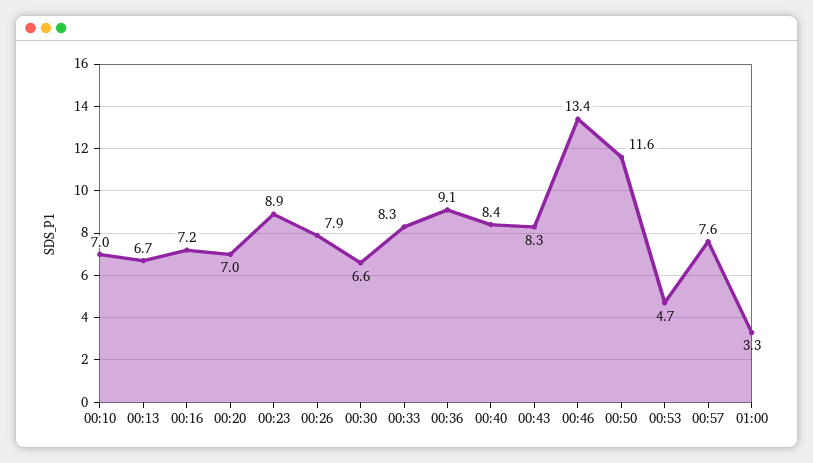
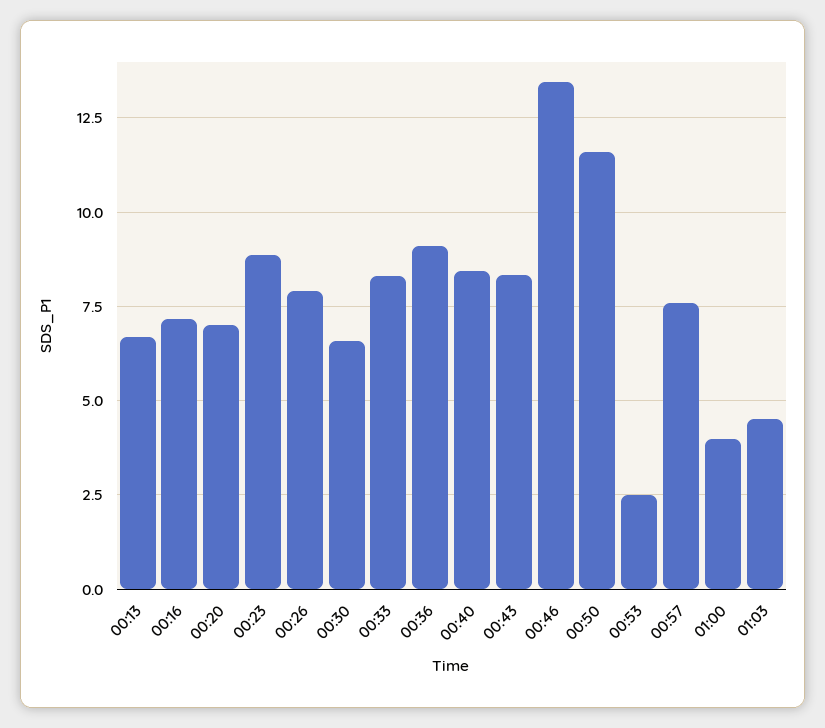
00:10: 7 -> none
00:53: 4.7 -> 2.5
01:00: 3.3 -> 4
01:03: none -> 4.5

